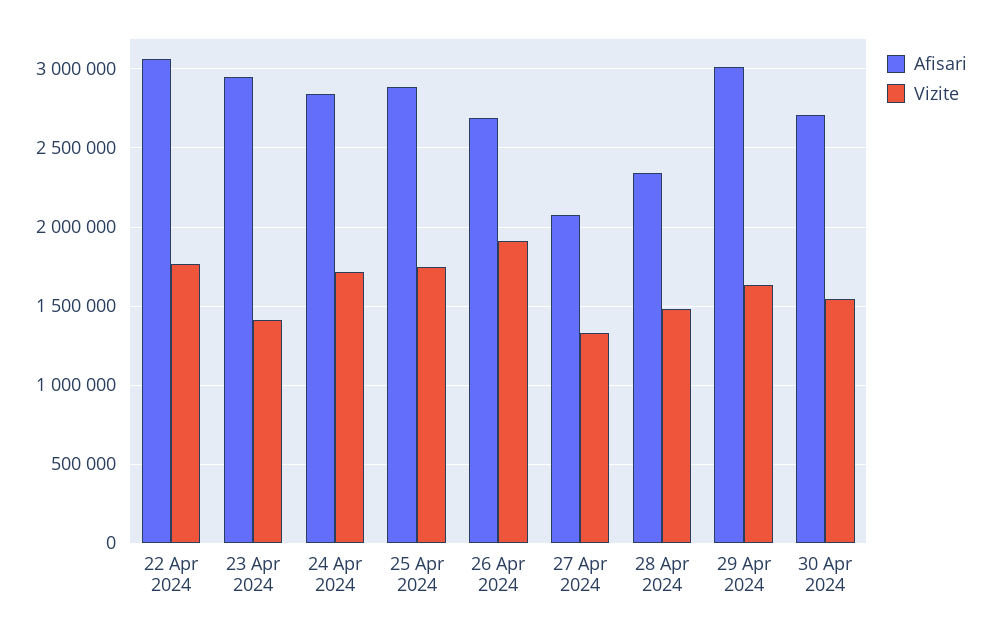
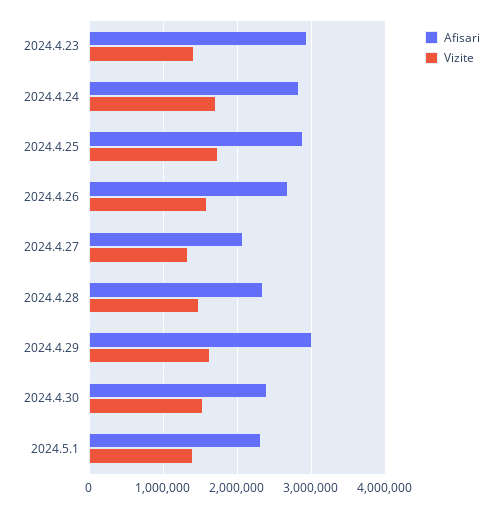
Afisari, 22 Apr 2024: 3050000 -> none
Vizite, 22 Apr 2024: 1750000 -> none
Vizite, 26 Apr 2024: 1900000 -> 1600000
Afisari, 30 Apr 2024: 2700000 -> 2400000
Afisari, 2024.5.1: none -> 2300000
Vizite, 2024.5.1: none -> 1400000

